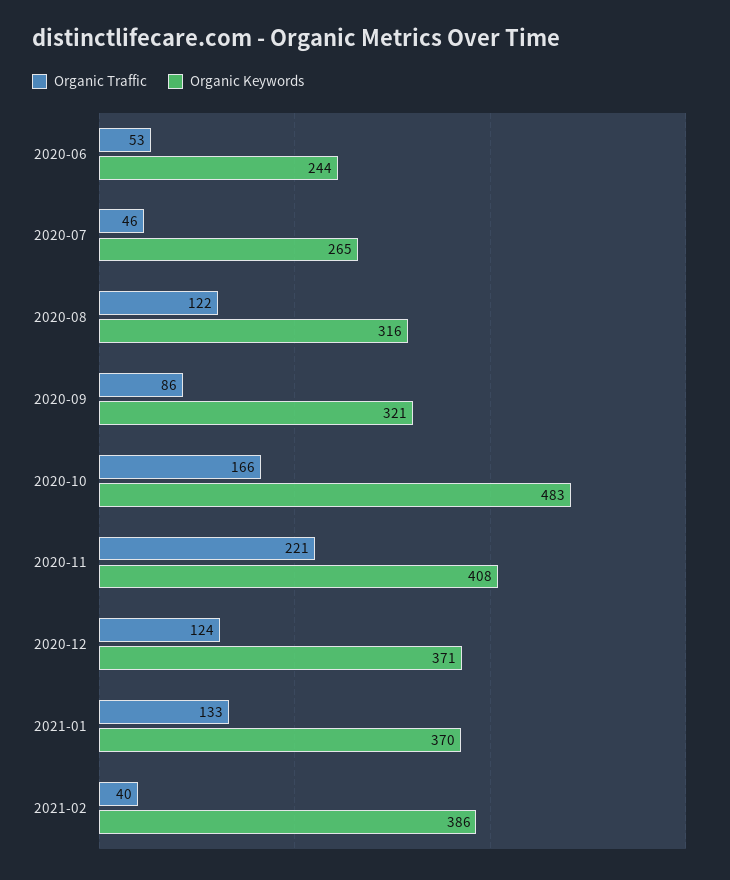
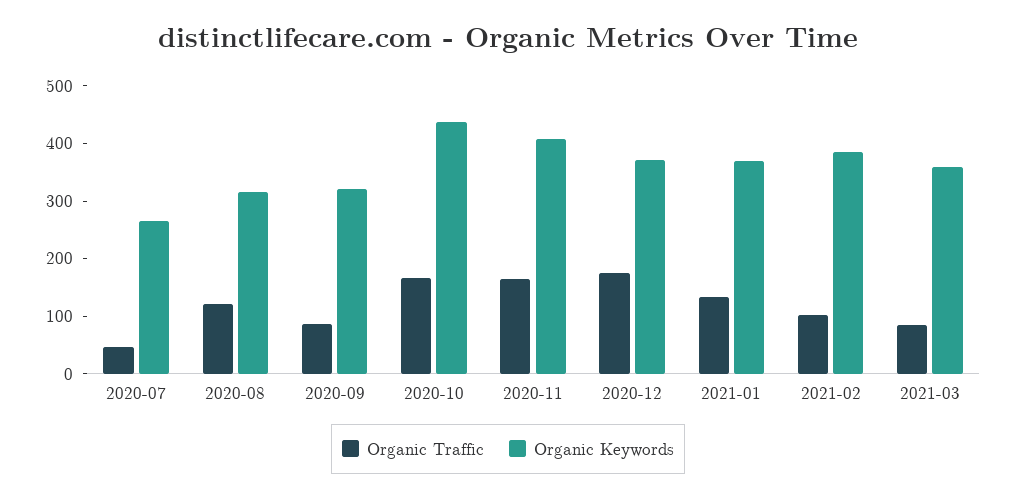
Organic Traffic, 2020-06: 53 -> none
Organic Keywords, 2020-06: 244 -> none
Organic Keywords, 2020-10: 483 -> 440
Organic Traffic, 2020-11: 221 -> 160
Organic Traffic, 2020-12: 124 -> 180
Organic Traffic, 2021-02: 40 -> 100
Organic Traffic, 2021-03: none -> 80
Organic Keywords, 2021-03: none -> 360

